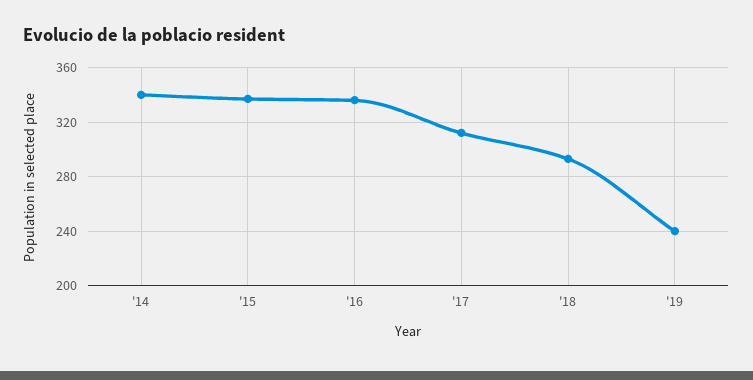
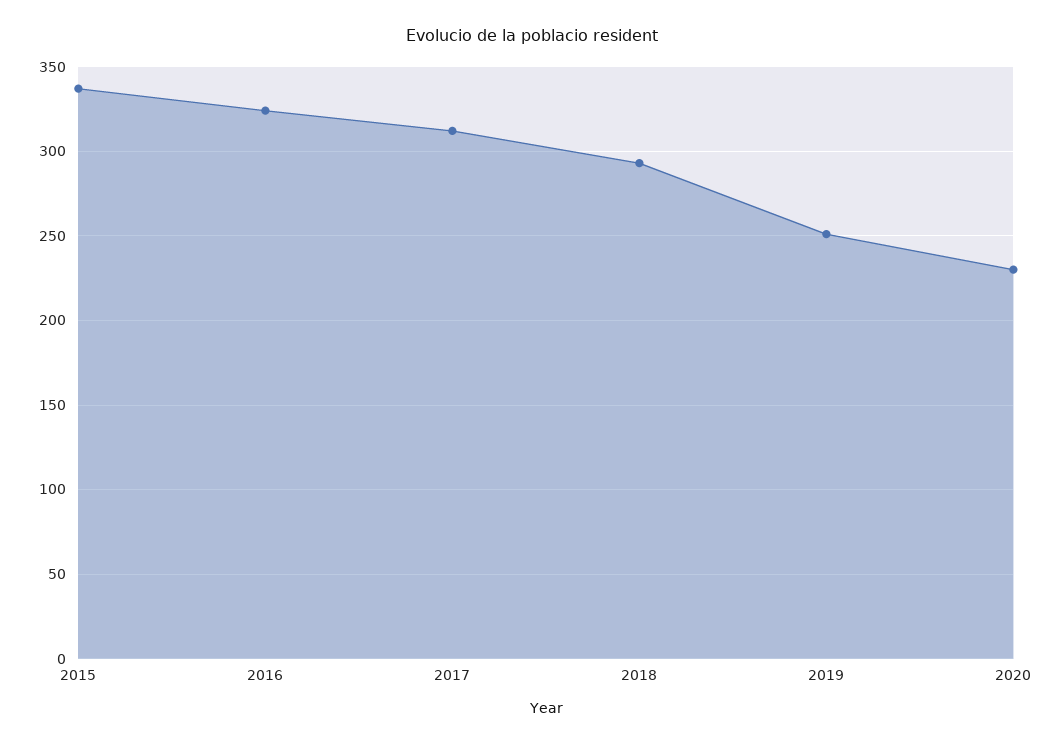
'14: 340 -> none
'16: 335 -> 325
'19: 240 -> 250
2020: none -> 230

